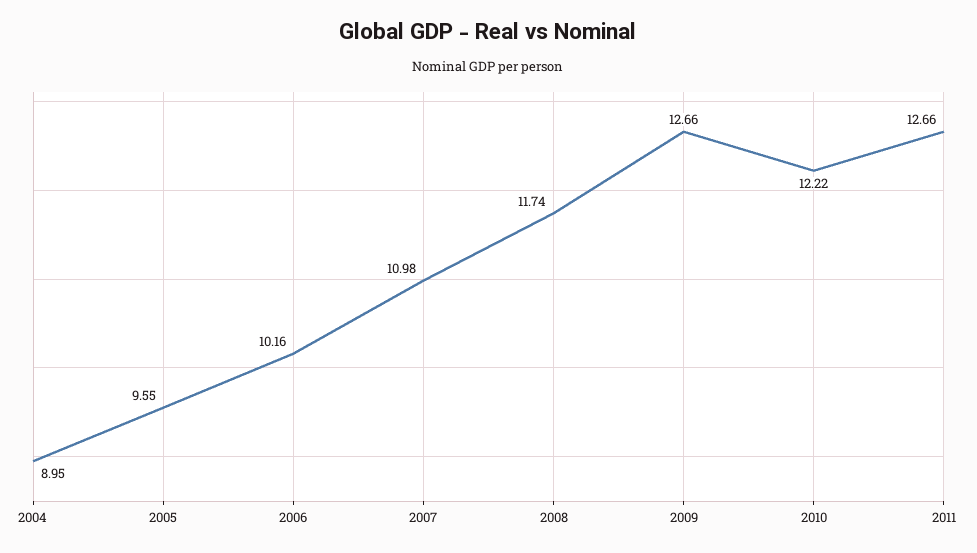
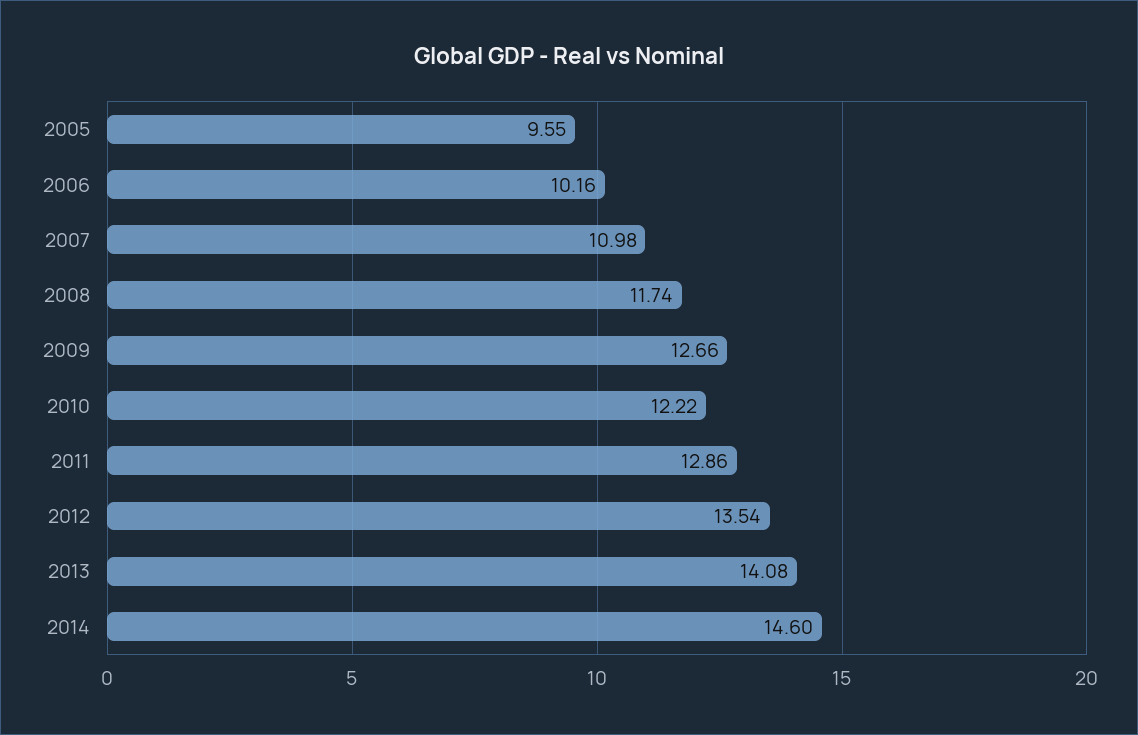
2004: 8.95 -> none
2011: 12.66 -> 12.86
2012: none -> 13.54
2013: none -> 14.08
2014: none -> 14.6

